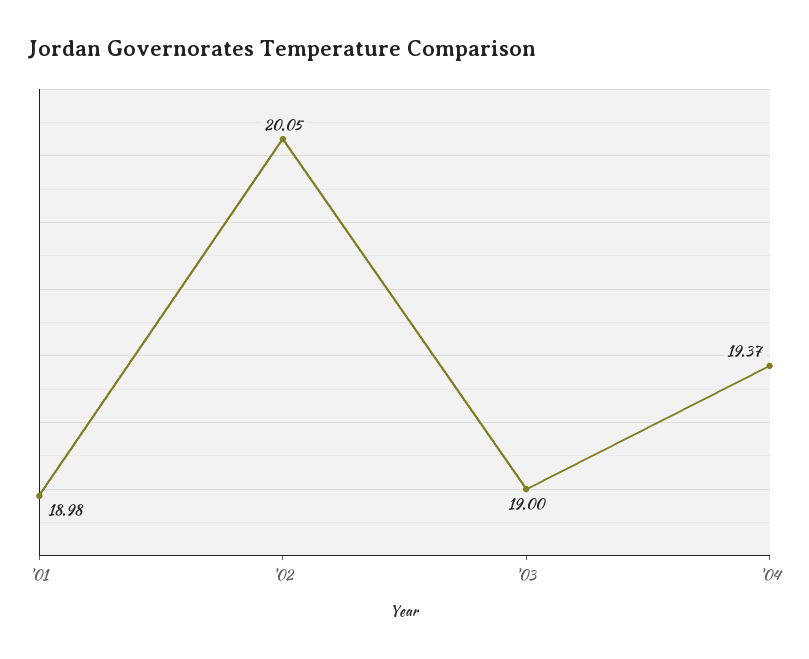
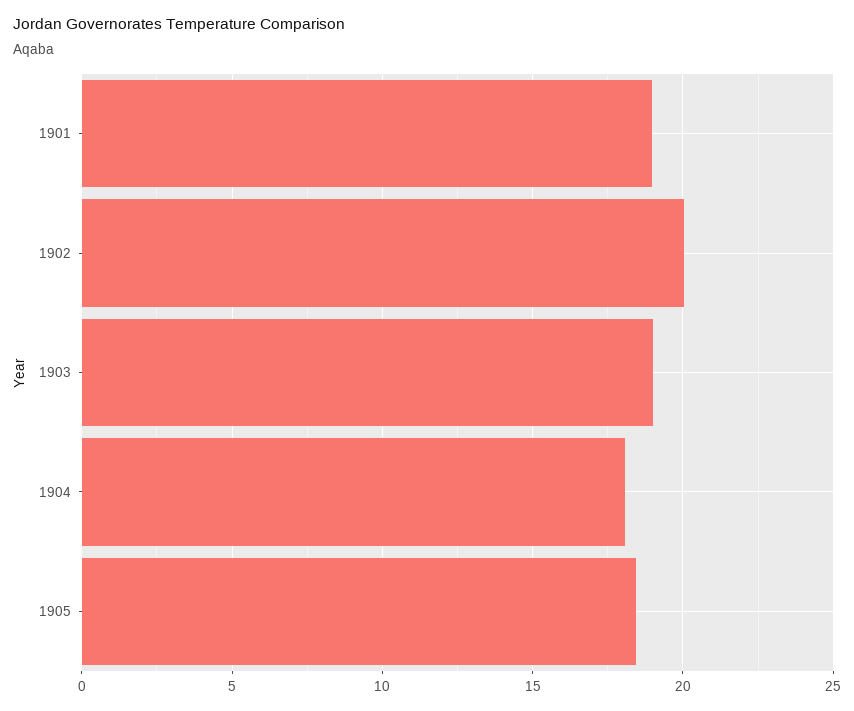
'04: 19.37 -> 18
1905: none -> 18.5

